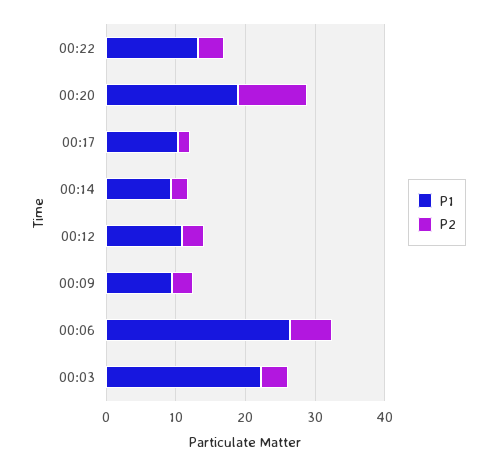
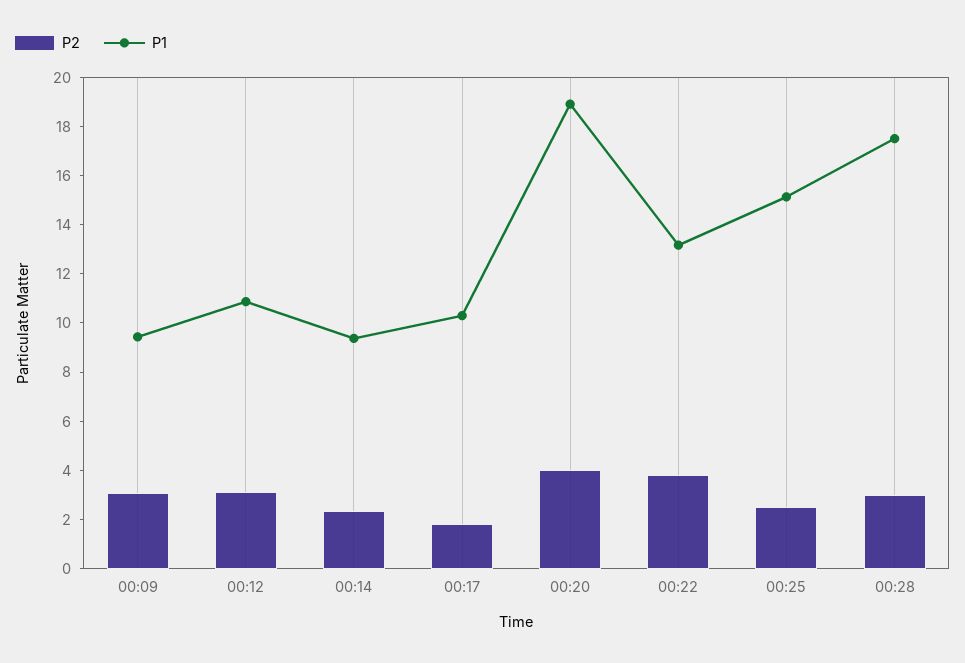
P2, 00:20: 10 -> 4
P1, 00:06: 26 -> none
P2, 00:06: 6 -> none
P1, 00:03: 22 -> none
P2, 00:03: 4 -> none
P2, 00:25: none -> 2.5
P1, 00:25: none -> 15
P2, 00:28: none -> 3
P1, 00:28: none -> 17.5

